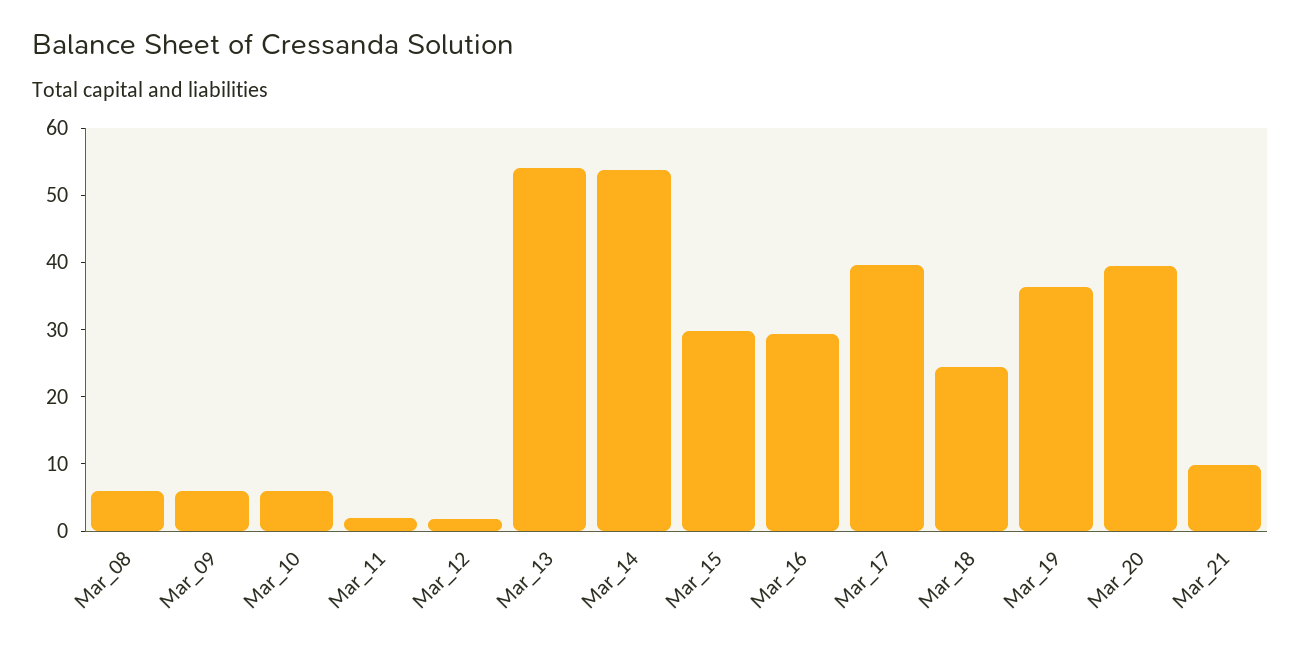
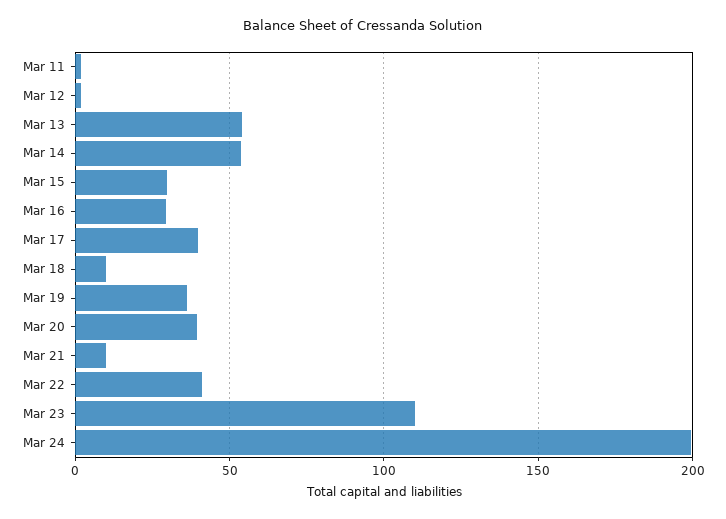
Mar_08: 6 -> none
Mar_09: 6 -> none
Mar_10: 6 -> none
Mar_18: 24 -> 10
Mar 22: none -> 40
Mar 23: none -> 110
Mar 24: none -> 200

